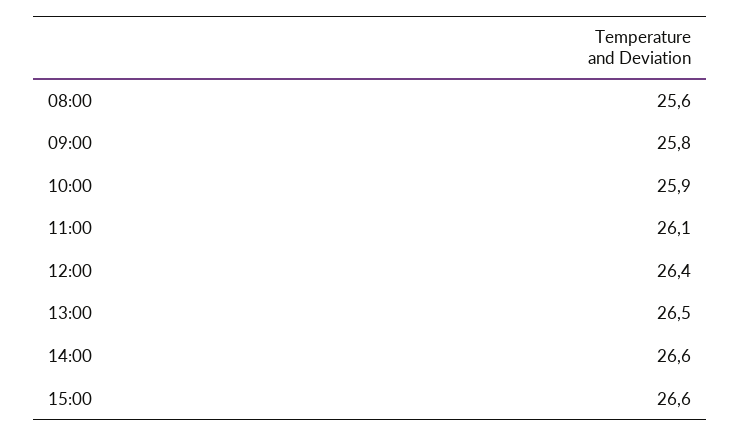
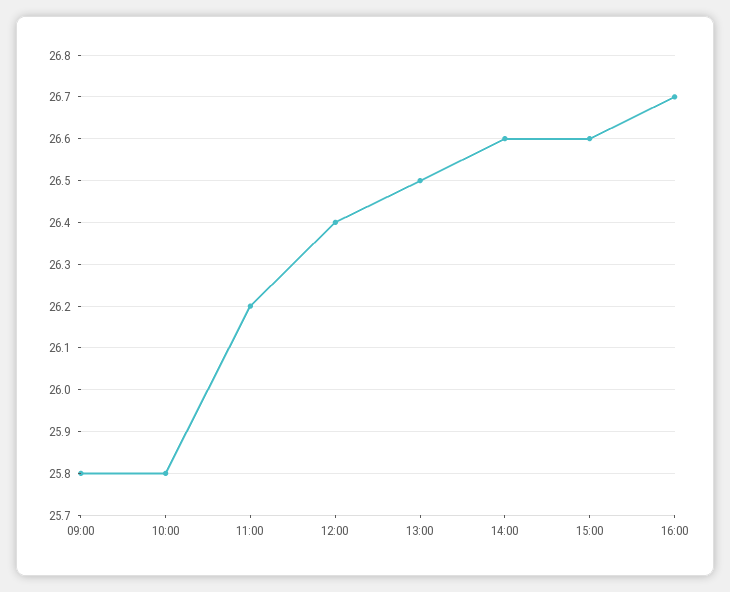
08:00: 25.6 -> none
10:00: 25.9 -> 25.8
11:00: 26.1 -> 26.2
16:00: none -> 26.7

